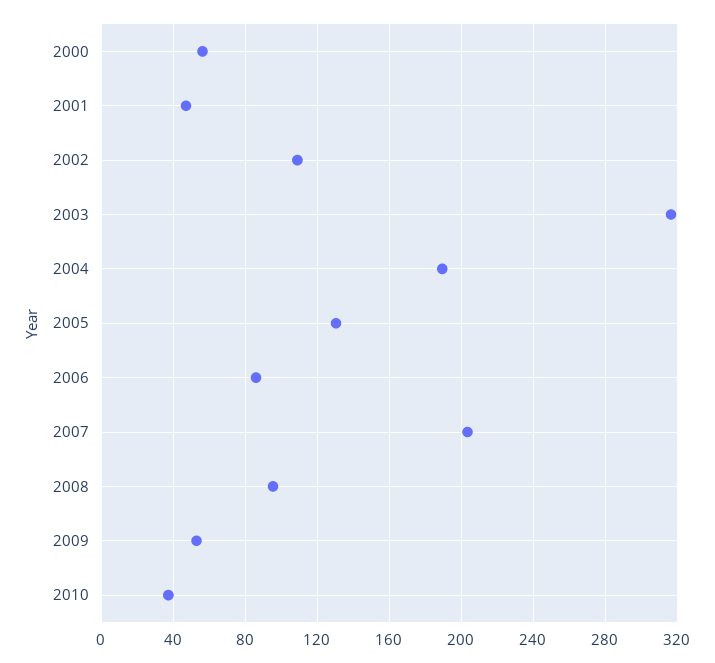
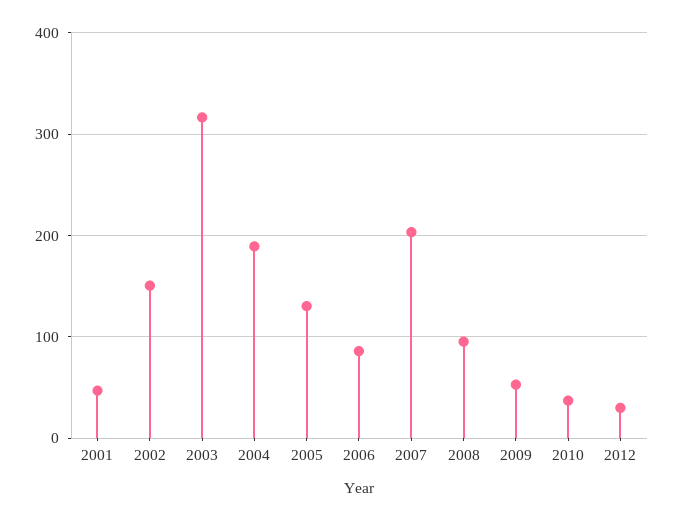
2000: 55 -> none
2002: 110 -> 150
2012: none -> 30

